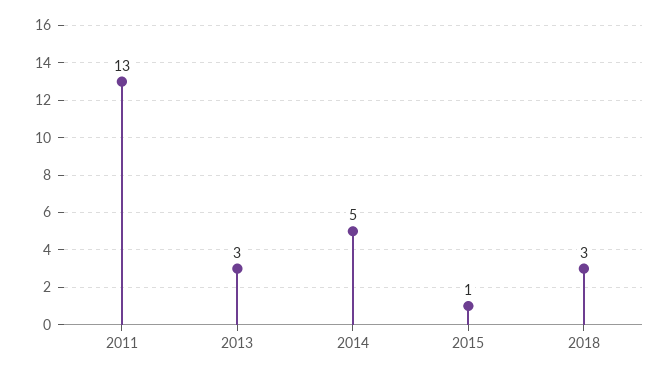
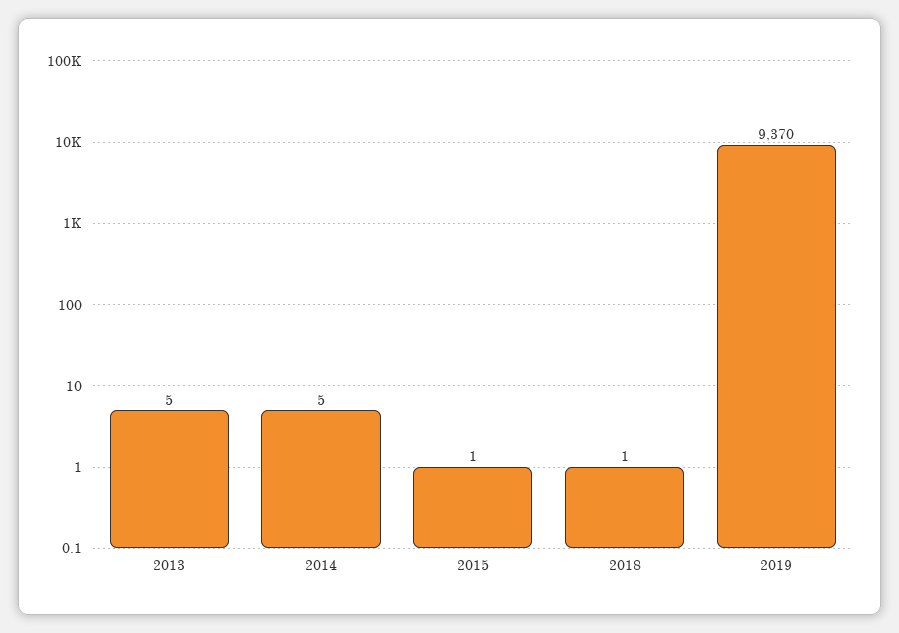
2011: 13 -> none
2013: 3 -> 5
2018: 3 -> 1
2019: none -> 9370

